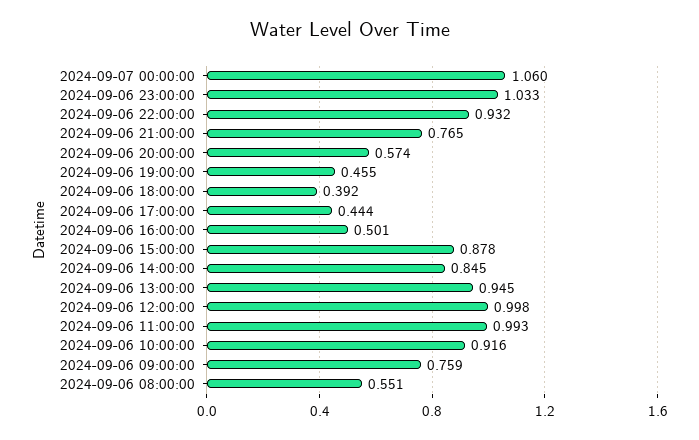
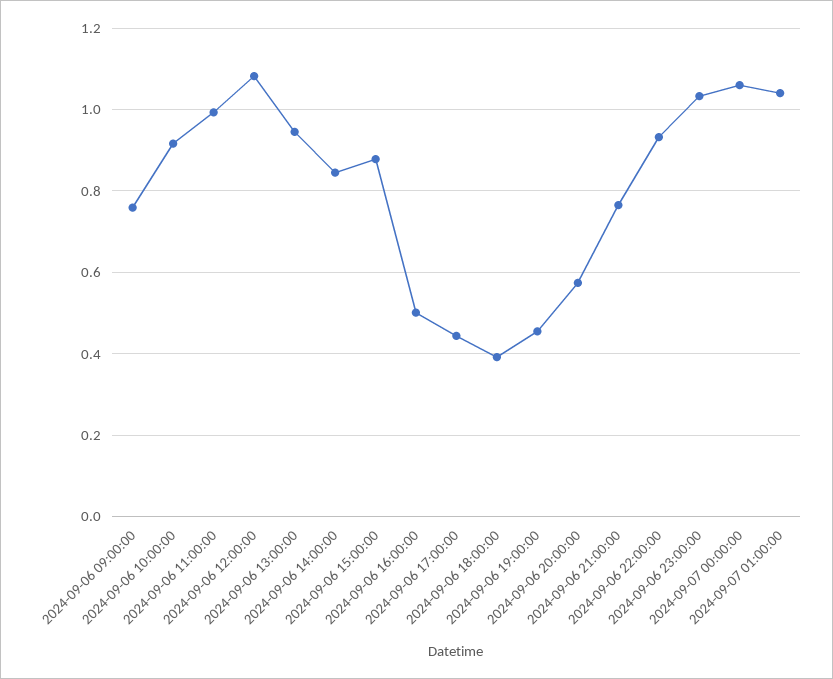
2024-09-06 12:00:00: 0.998 -> 1.08
2024-09-06 08:00:00: 0.551 -> none
2024-09-07 01:00:00: none -> 1.04

